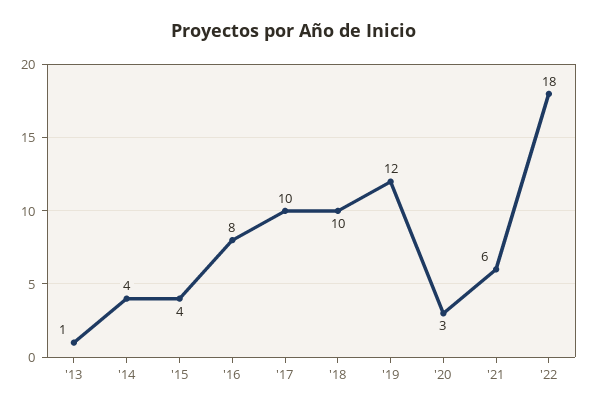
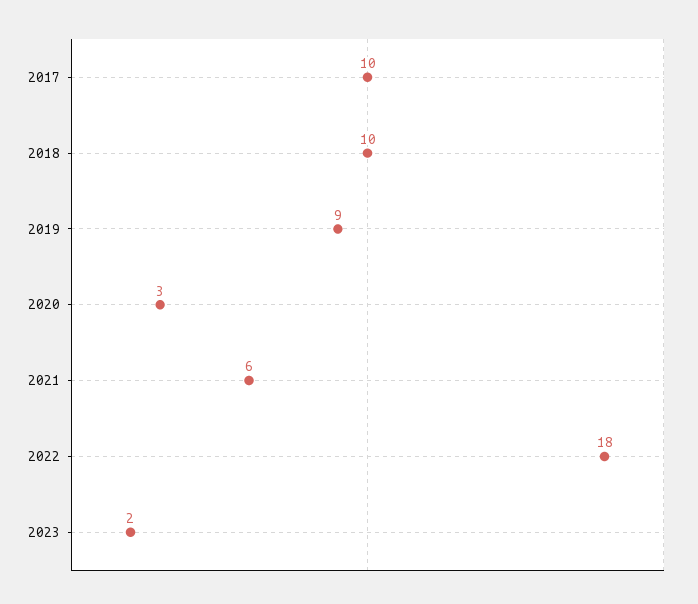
'13: 1 -> none
'14: 4 -> none
'15: 4 -> none
'16: 8 -> none
'19: 12 -> 9
2023: none -> 2

